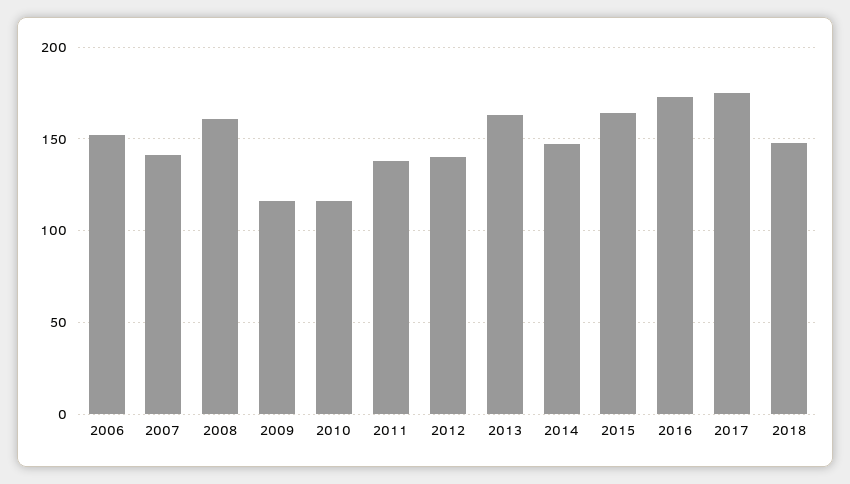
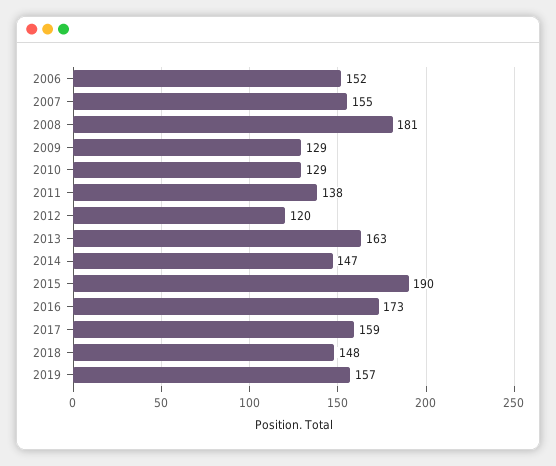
2007: 140 -> 155
2008: 160 -> 181
2009: 115 -> 129
2010: 115 -> 129
2012: 140 -> 120
2015: 165 -> 190
2017: 175 -> 159
2019: none -> 157

